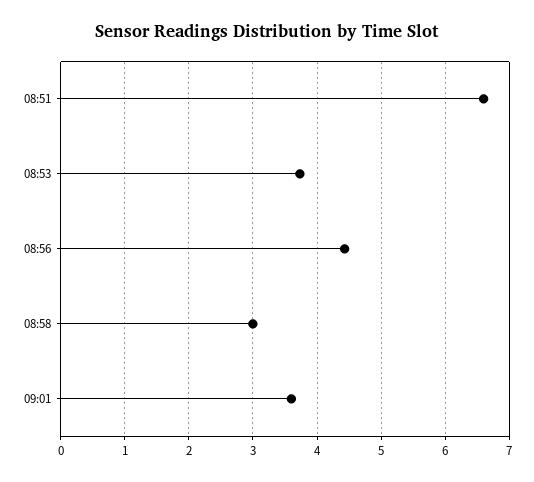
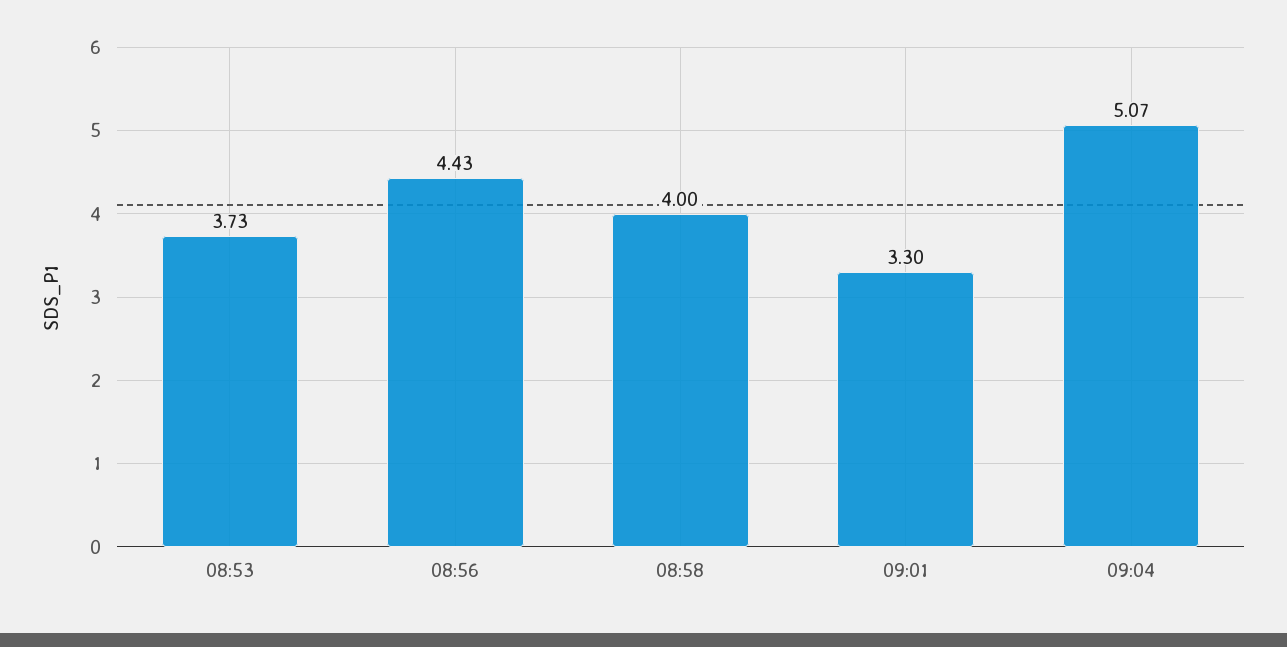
08:51: 6.6 -> none
08:58: 3 -> 4
09:01: 3.6 -> 3.3
09:04: none -> 5.07

